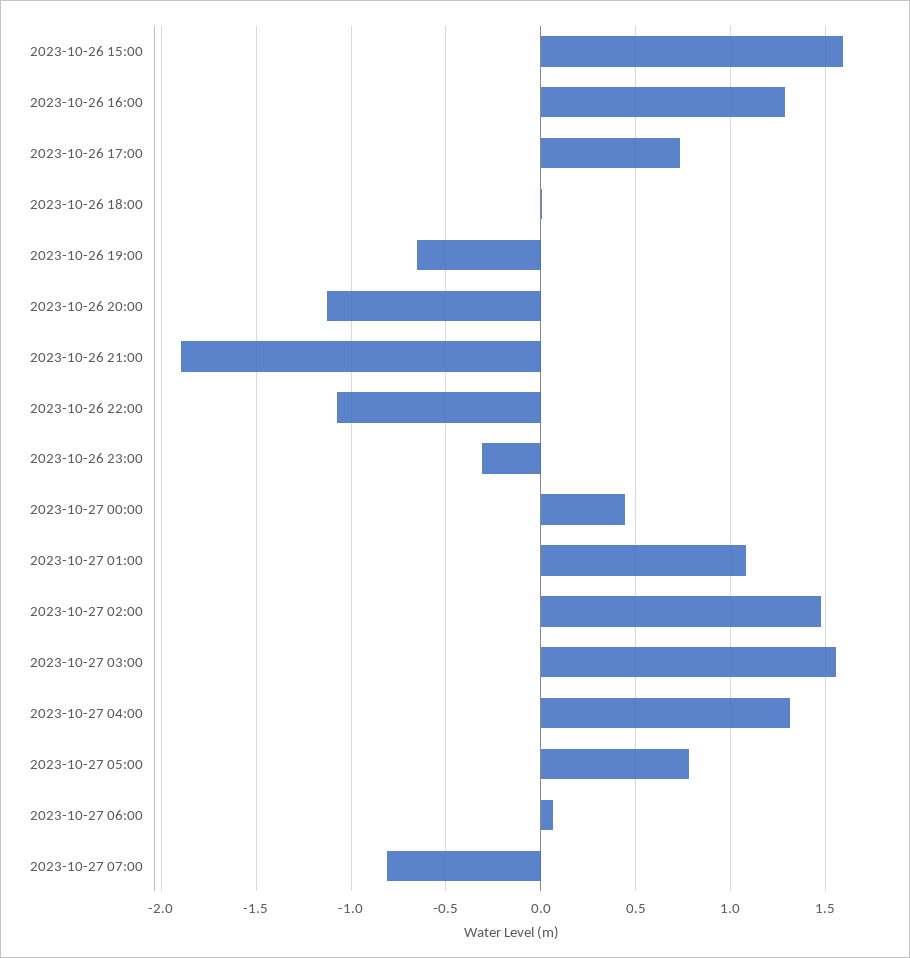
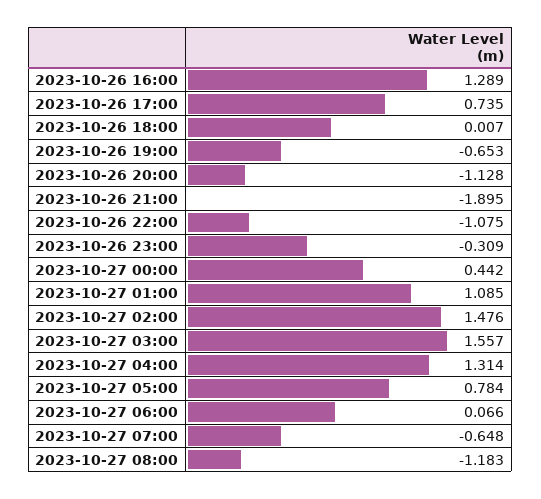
2023-10-26 15:00: 1.6 -> none
2023-10-27 07:00: -0.8 -> -0.648
2023-10-27 08:00: none -> -1.183

